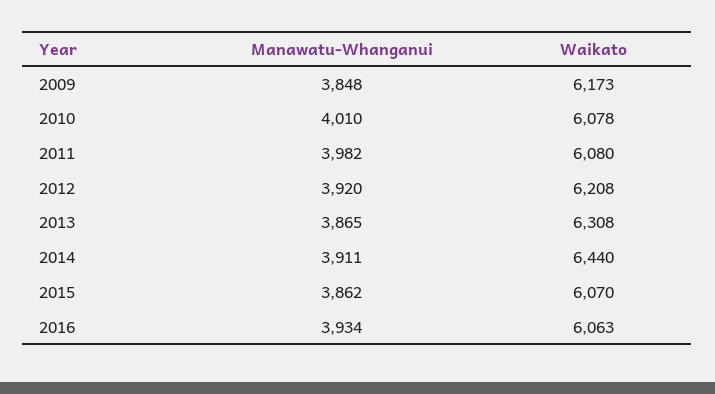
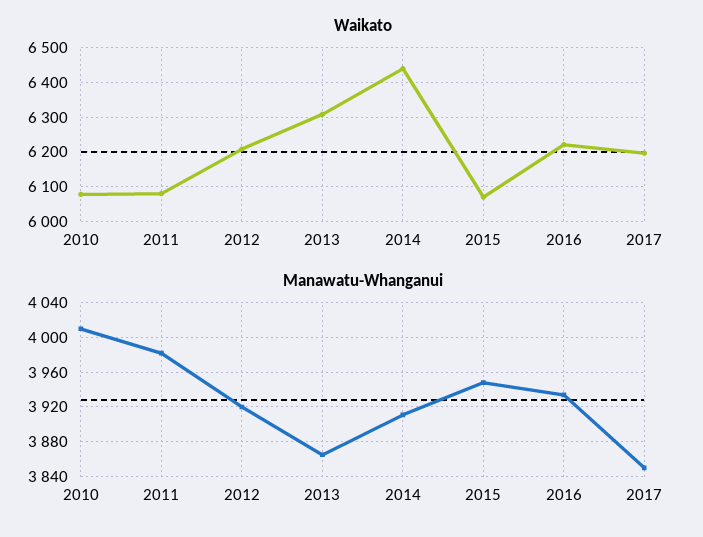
Manawatu-Whanganui, 2009: 3848 -> none
Waikato, 2009: 6173 -> none
Manawatu-Whanganui, 2015: 3862 -> 3950
Waikato, 2016: 6063 -> 6220
Waikato, 2017: none -> 6200
Manawatu-Whanganui, 2017: none -> 3850

